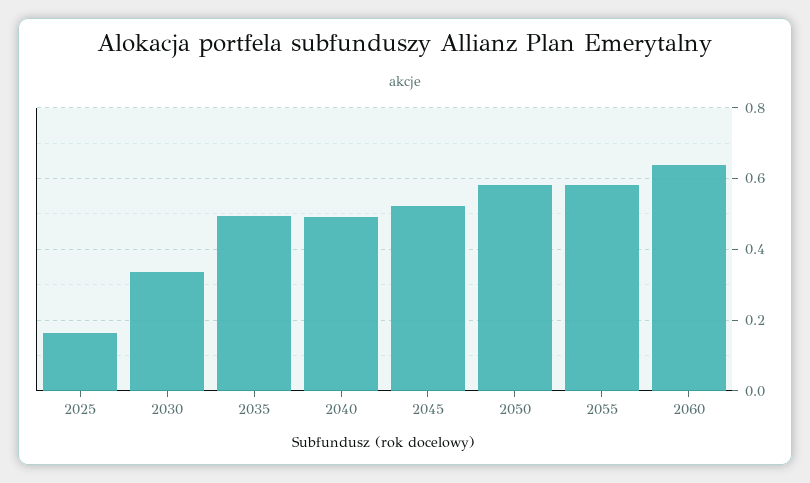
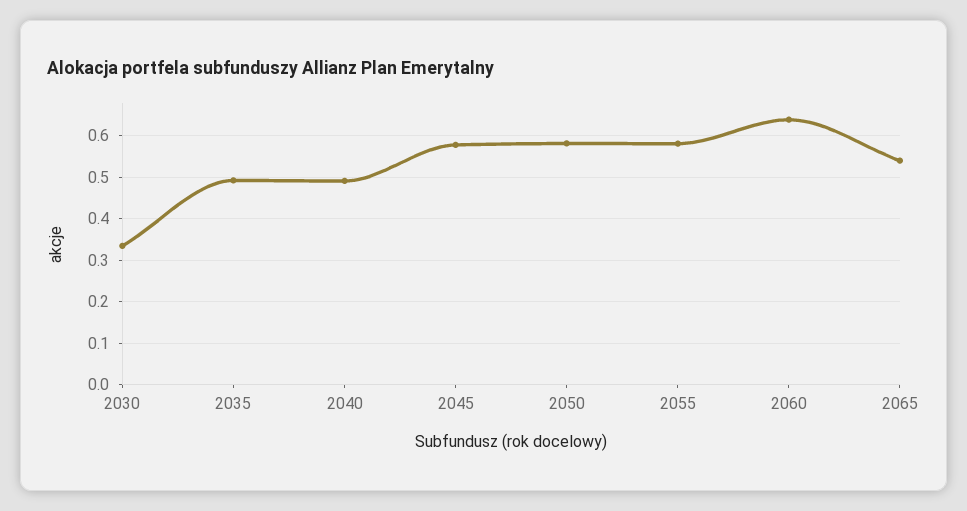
2025: 0.16 -> none
2045: 0.52 -> 0.58
2065: none -> 0.54

